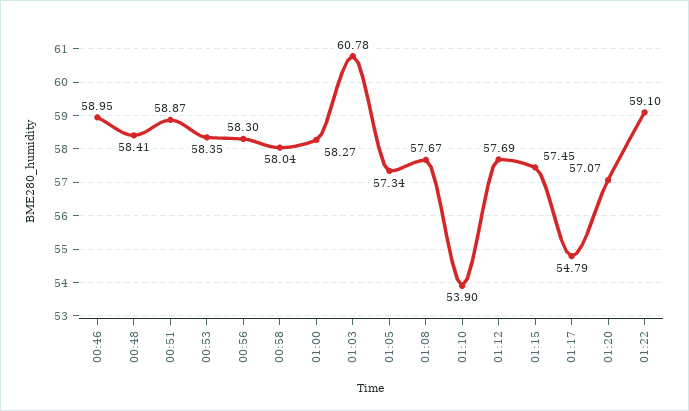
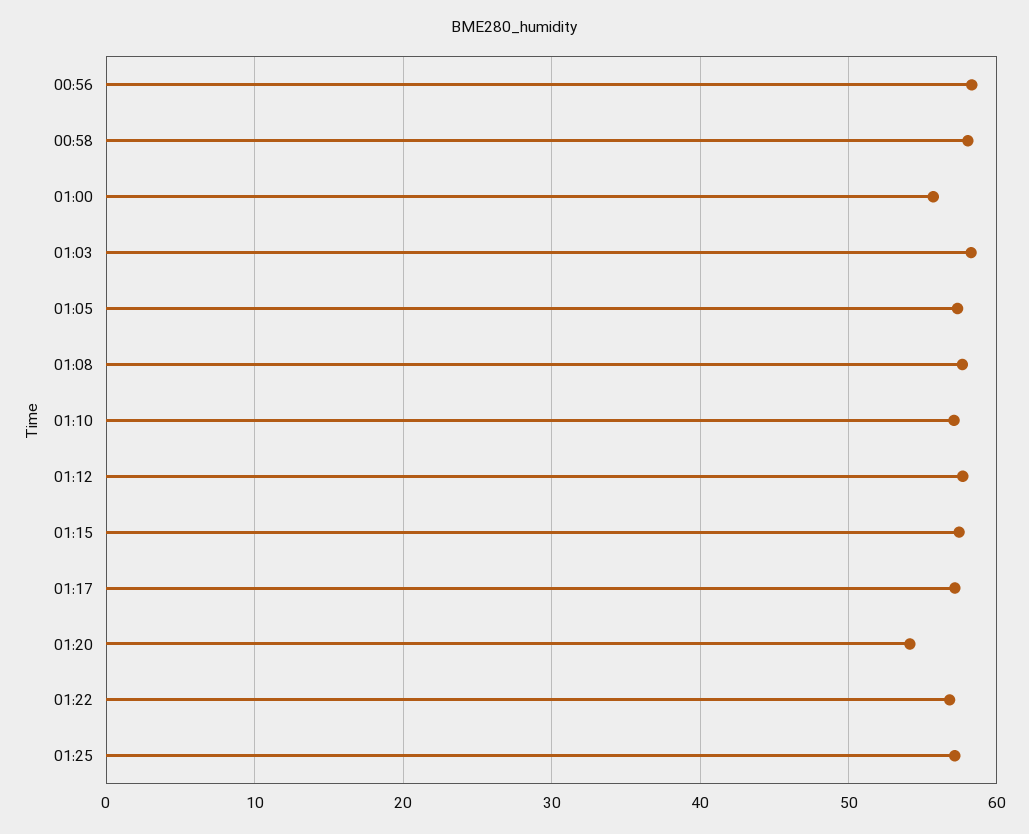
00:46: 58.95 -> none
00:48: 58.41 -> none
00:51: 58.87 -> none
00:53: 58.35 -> none
01:00: 58.27 -> 56
01:03: 60.78 -> 58
01:10: 53.9 -> 57
01:17: 54.79 -> 57
01:20: 57.07 -> 54
01:22: 59.1 -> 57
01:25: none -> 57

